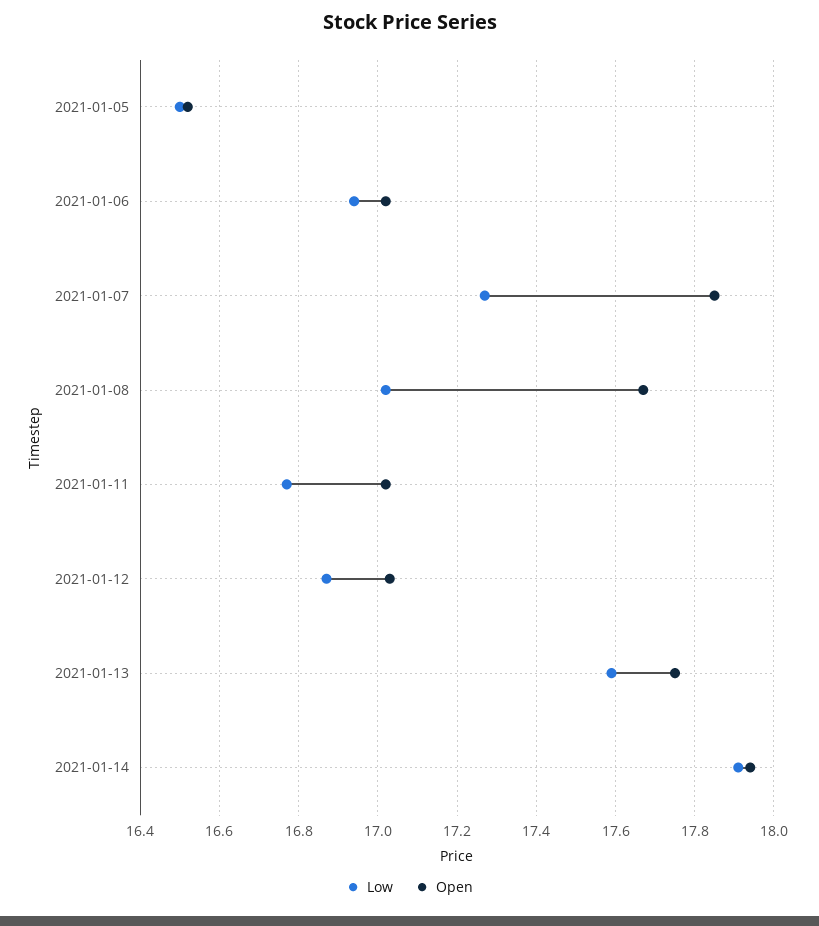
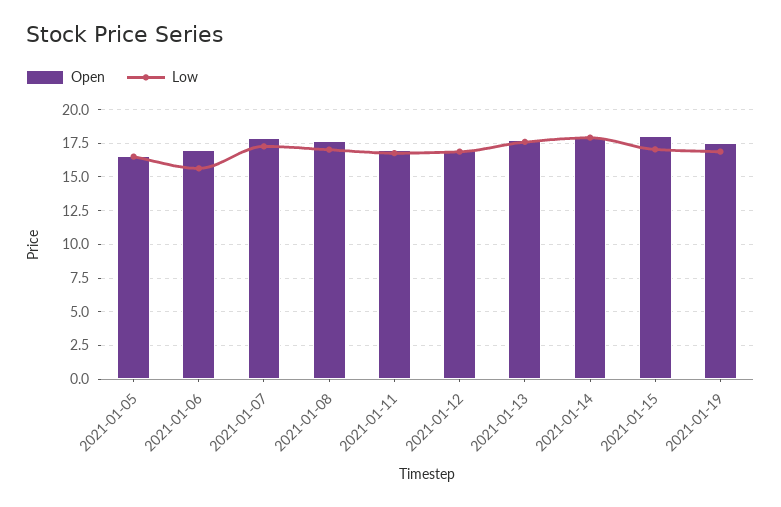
Low, 2021-01-06: 16.95 -> 15.5
Open, 2021-01-15: none -> 18
Low, 2021-01-15: none -> 17
Open, 2021-01-19: none -> 17.5
Low, 2021-01-19: none -> 17

